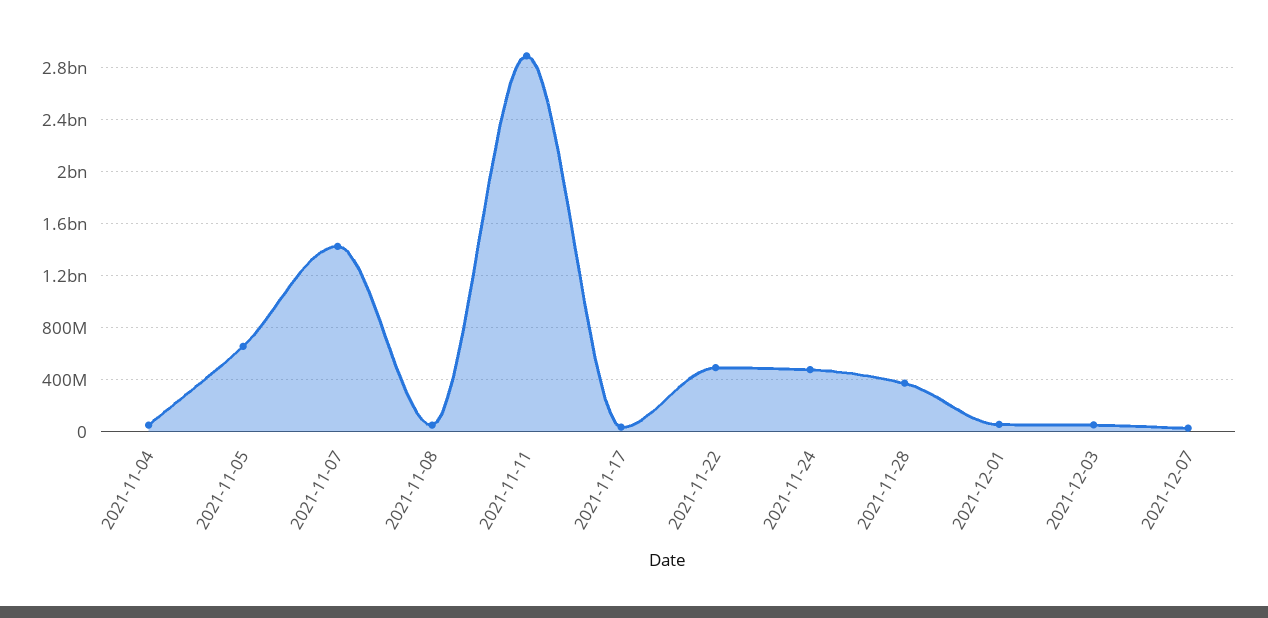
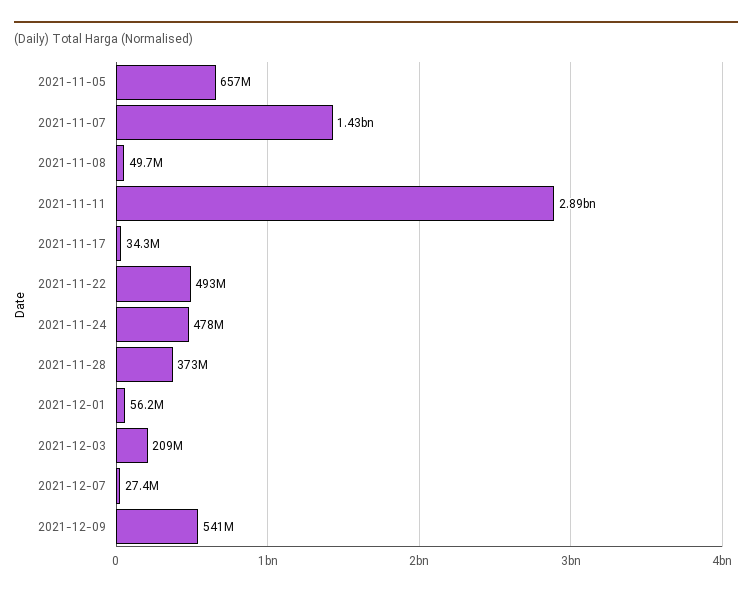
2021-11-04: 50000000 -> none
2021-12-03: 50000000 -> 209000000
2021-12-09: none -> 541000000

